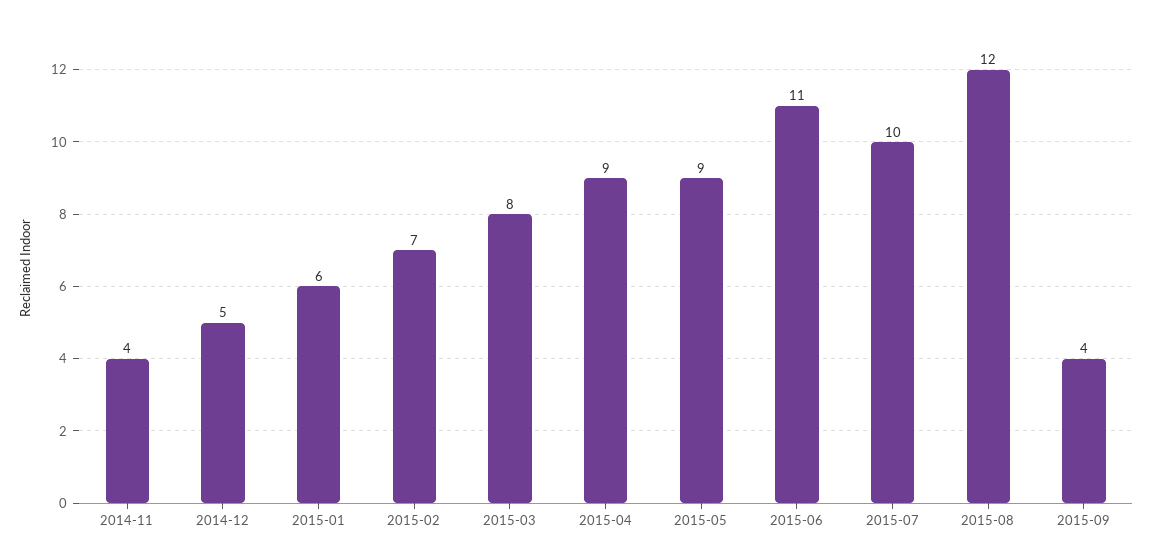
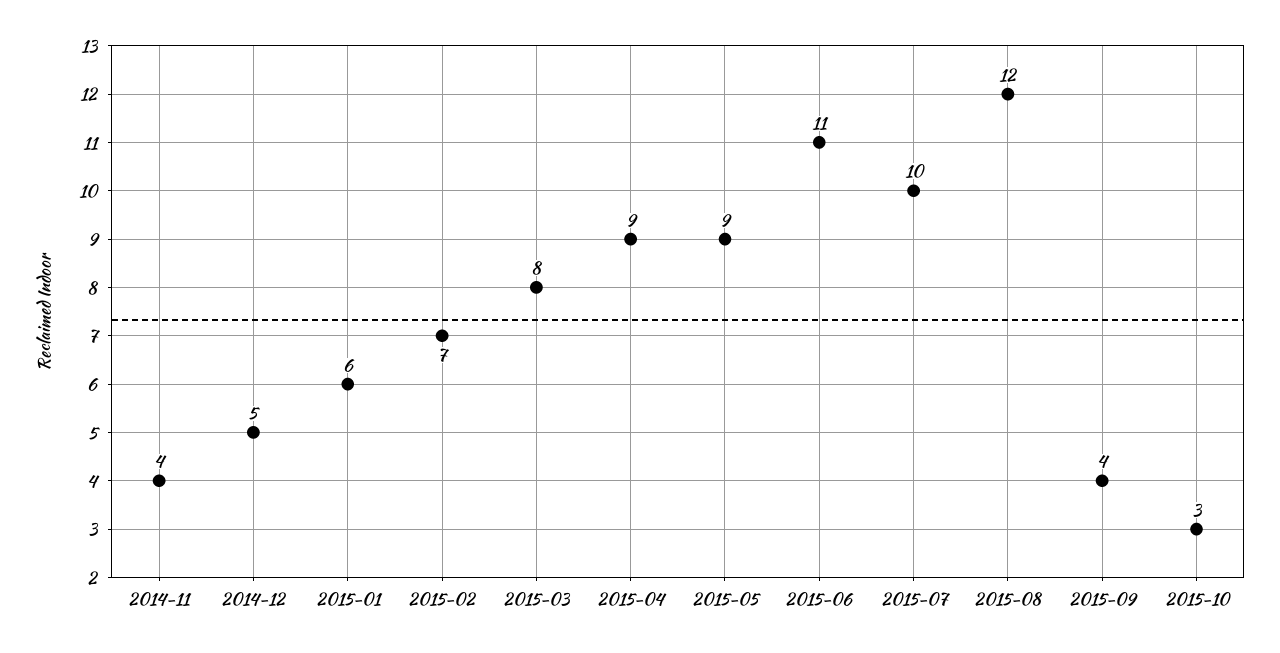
2015-10: none -> 3

